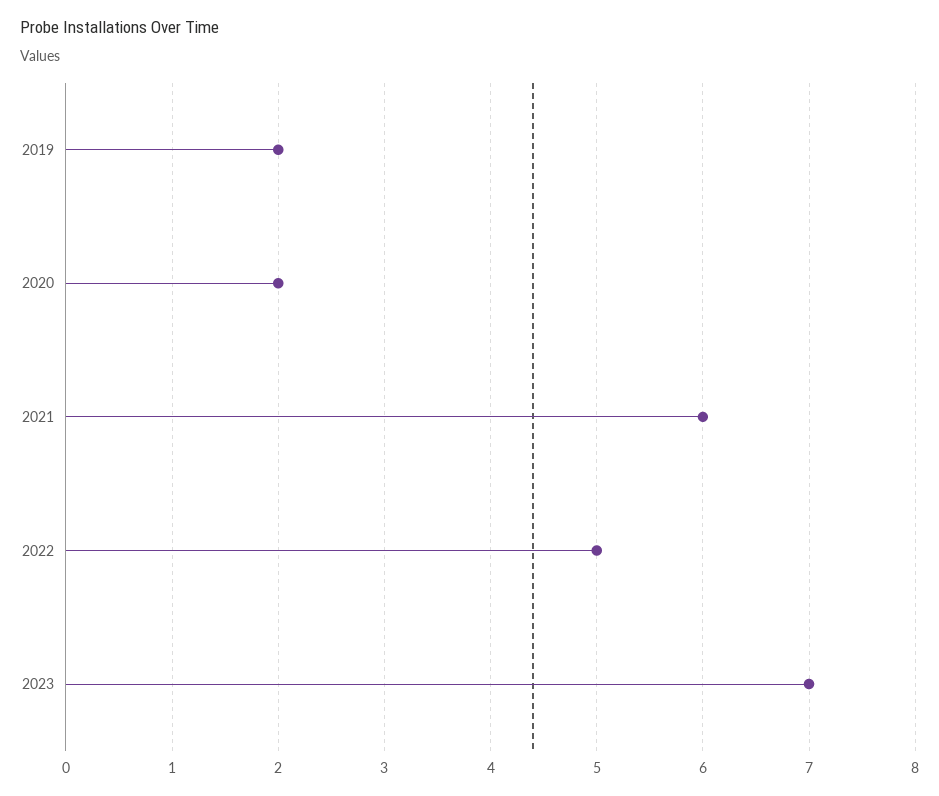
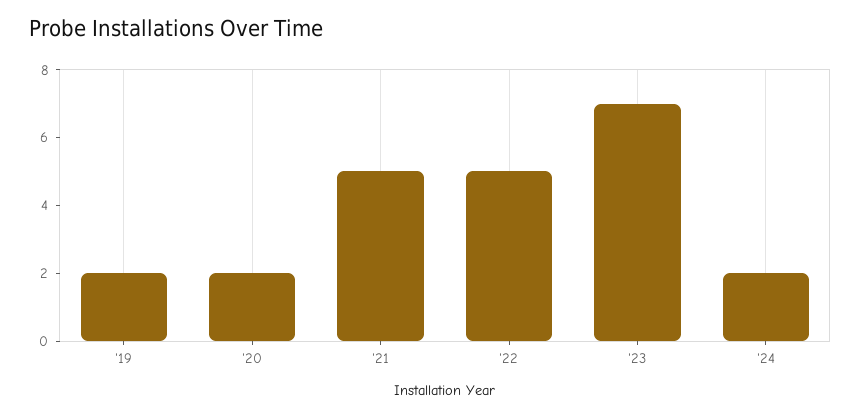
2021: 6 -> 5
'24: none -> 2

